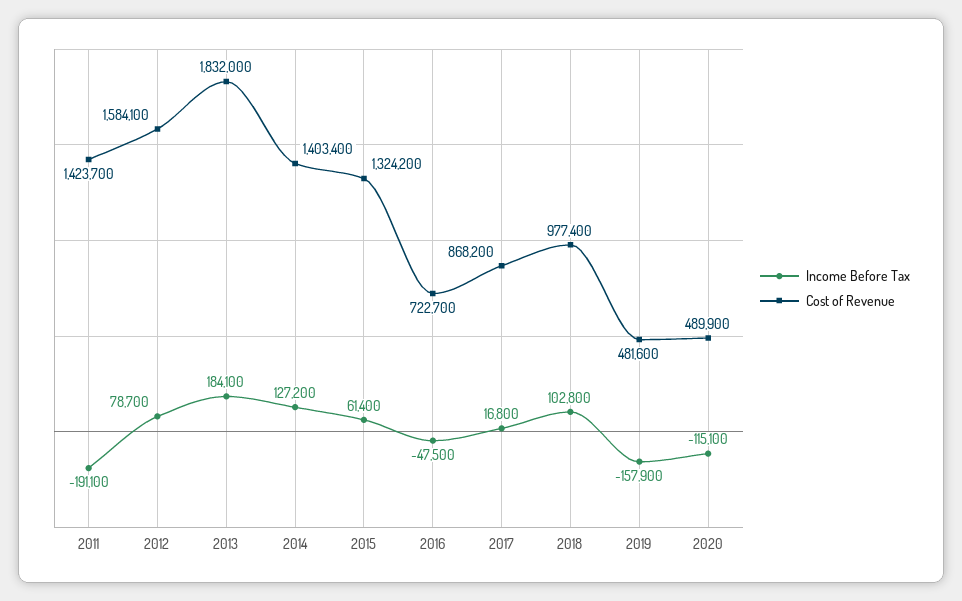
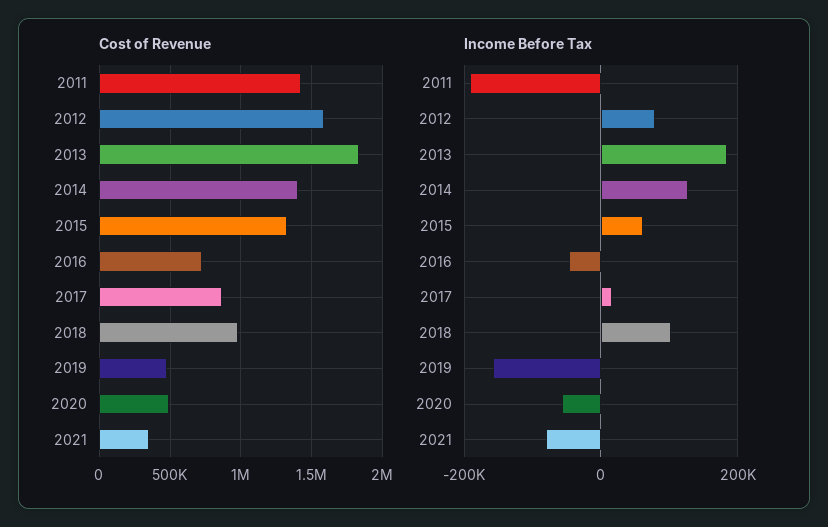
Income Before Tax, 2020: -115100 -> -60000
Cost of Revenue, 2021: none -> 350000
Income Before Tax, 2021: none -> -80000

